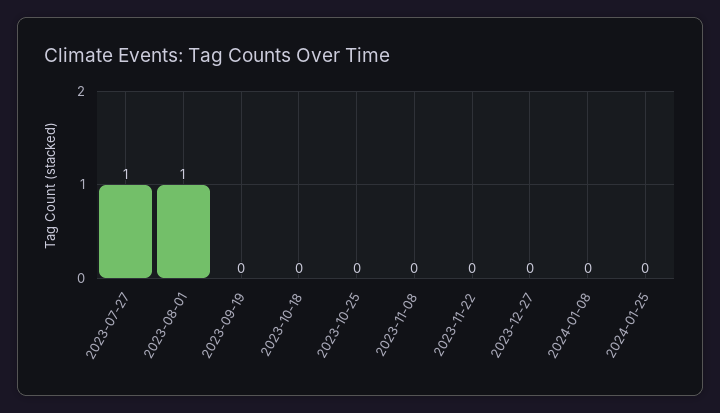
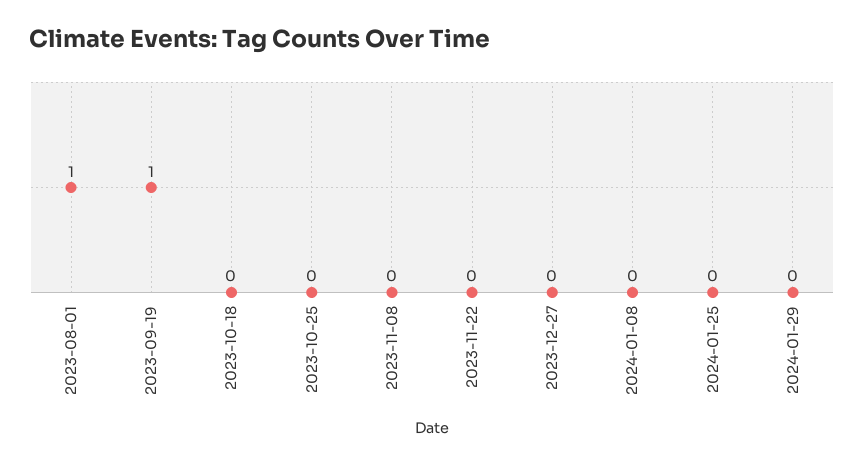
2023-07-27: 1 -> none
2023-09-19: 0 -> 1
2024-01-29: none -> 0

